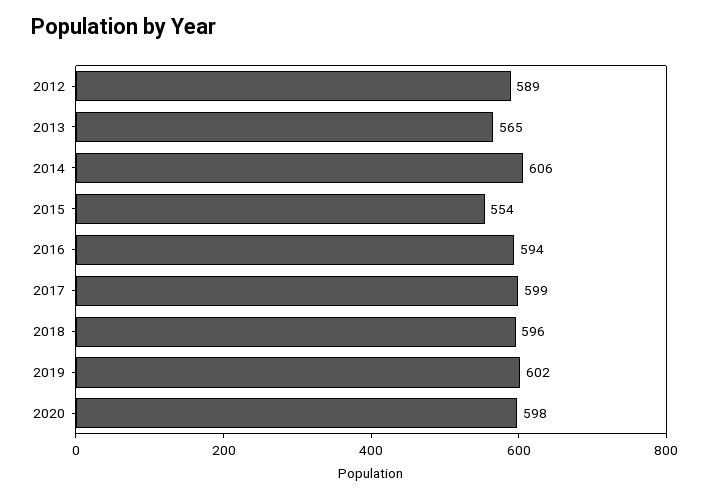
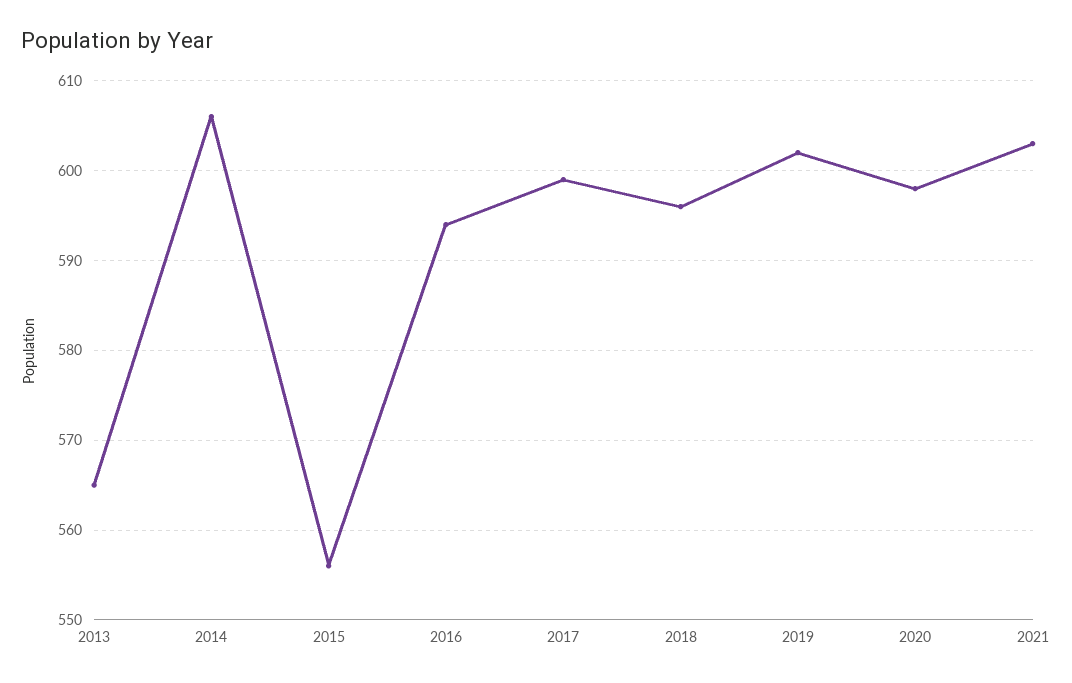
2012: 589 -> none
2015: 554 -> 556
2021: none -> 603

